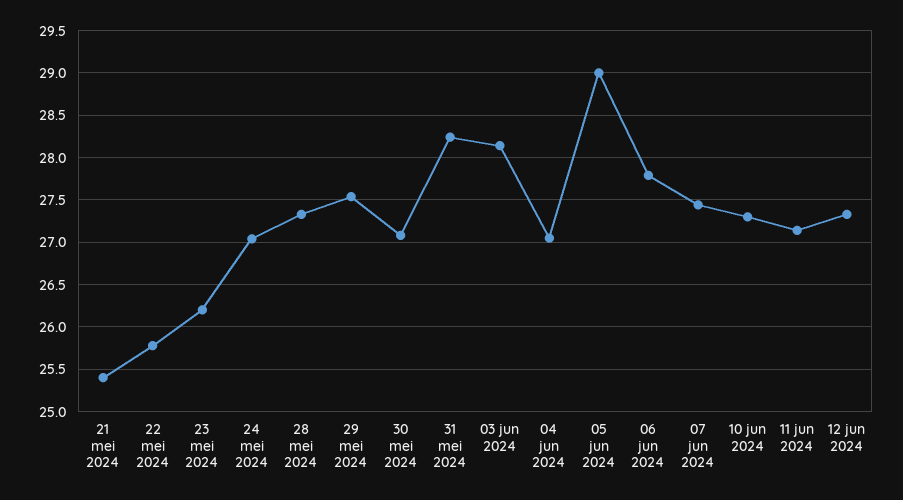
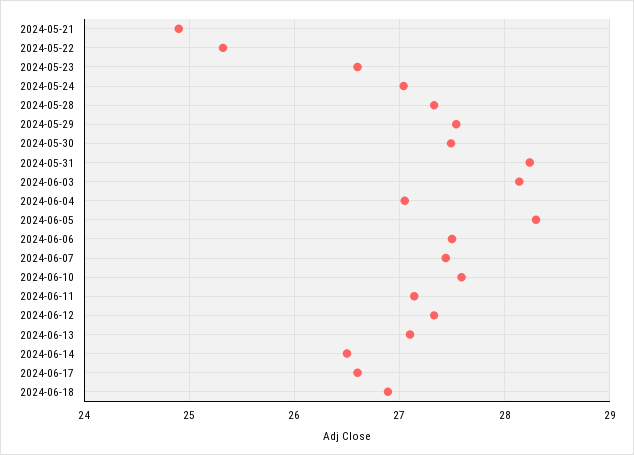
21 mei 2024: 25.4 -> 24.9
22 mei 2024: 25.8 -> 25.3
23 mei 2024: 26.2 -> 26.6
30 mei 2024: 27.1 -> 27.5
05 jun 2024: 29 -> 28.3
06 jun 2024: 27.8 -> 27.5
10 jun 2024: 27.3 -> 27.6
2024-06-13: none -> 27.1
2024-06-14: none -> 26.5
2024-06-17: none -> 26.6
2024-06-18: none -> 26.9

